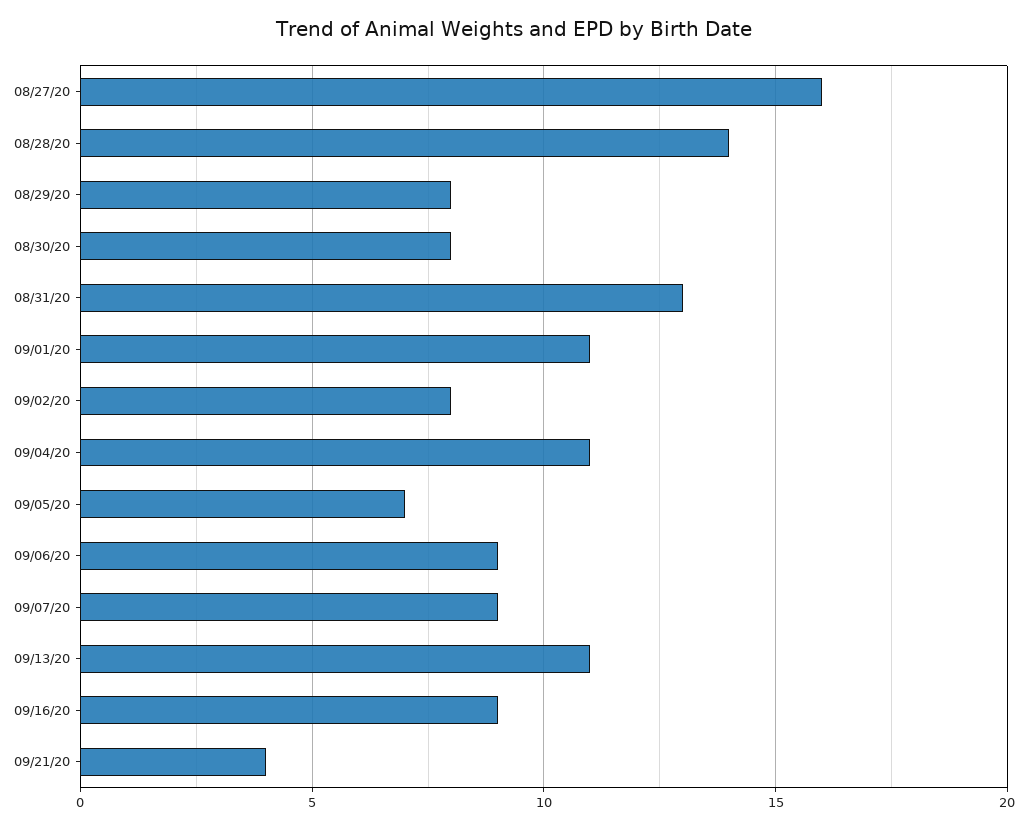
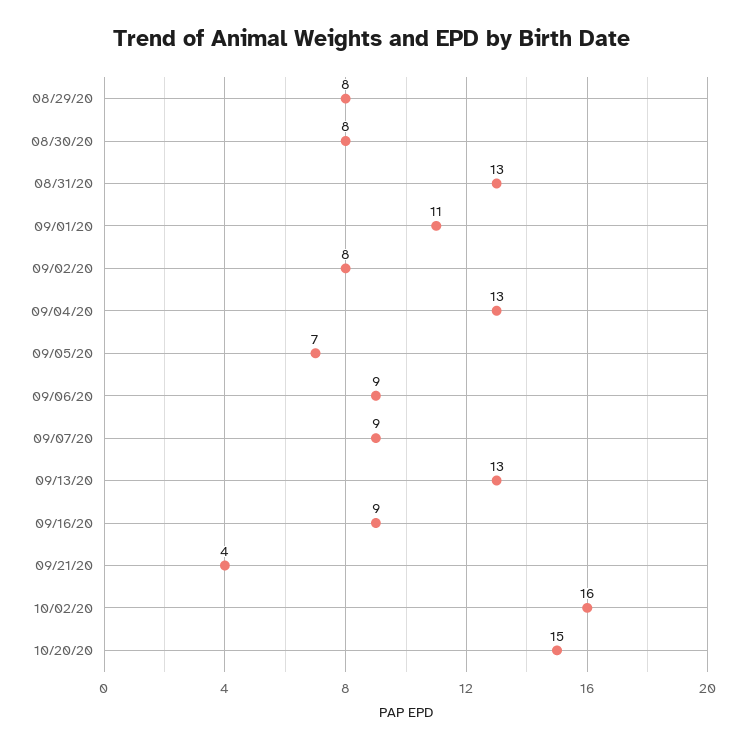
08/27/20: 16 -> none
08/28/20: 14 -> none
09/04/20: 11 -> 13
09/13/20: 11 -> 13
10/02/20: none -> 16
10/20/20: none -> 15

